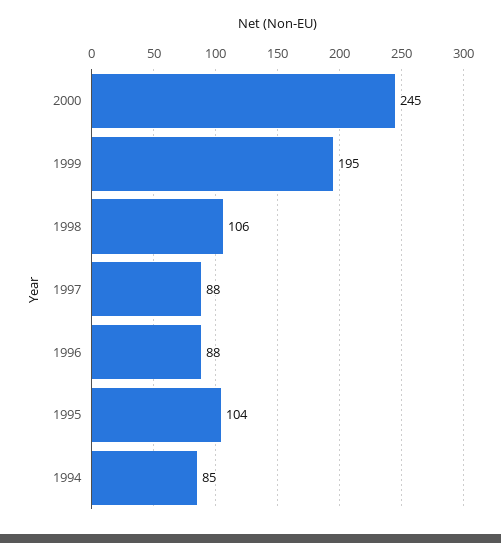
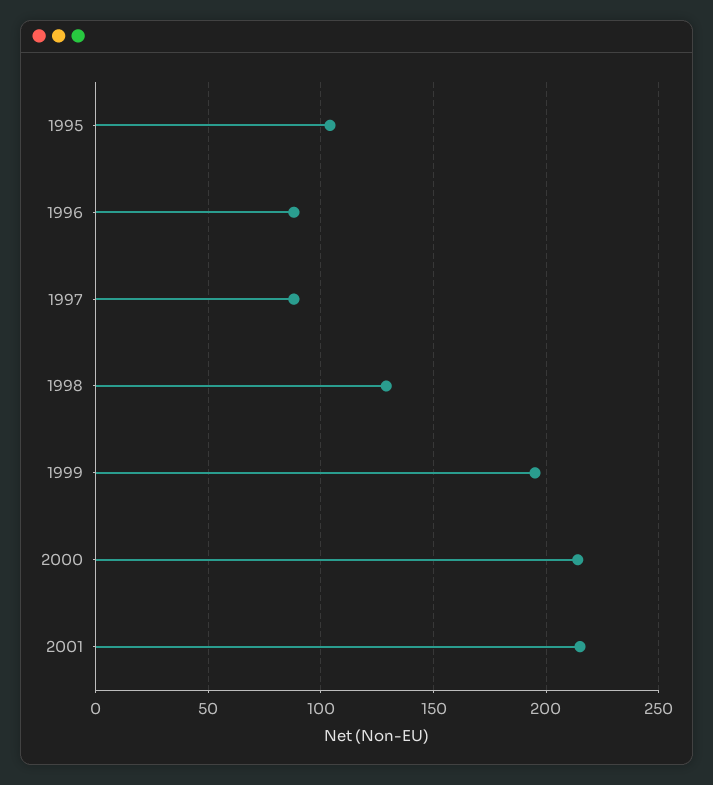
2000: 245 -> 215
1998: 106 -> 130
1994: 85 -> none
2001: none -> 215

